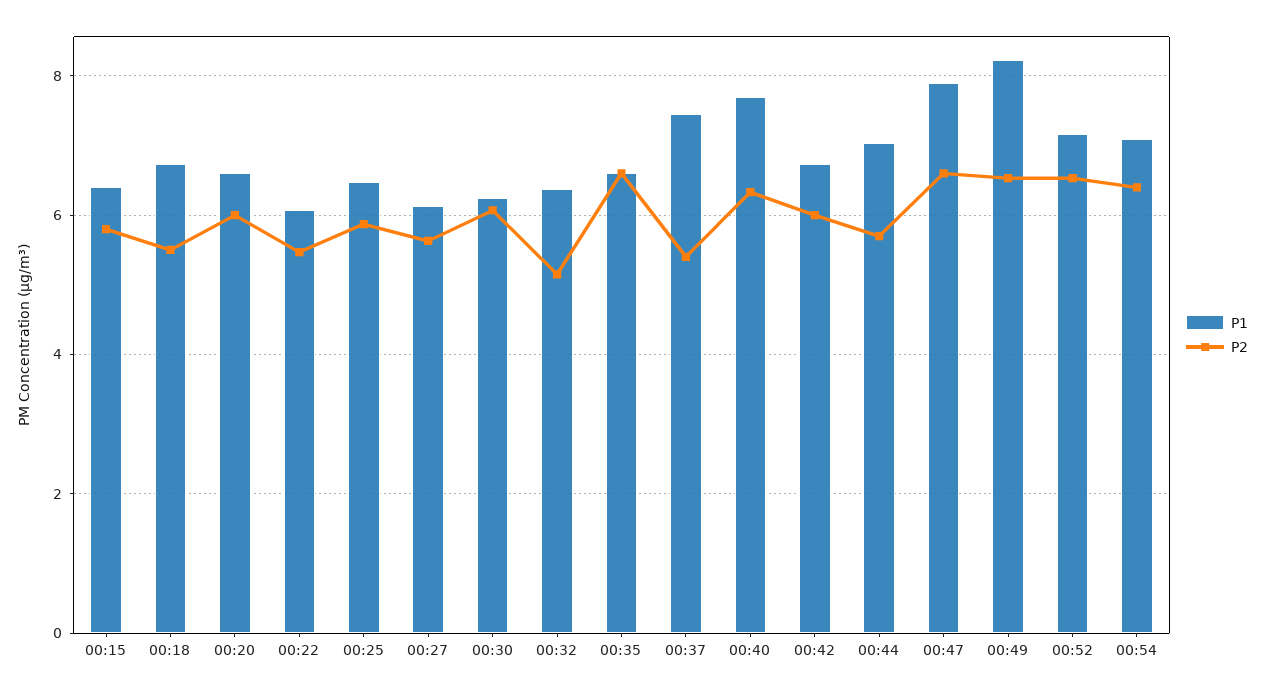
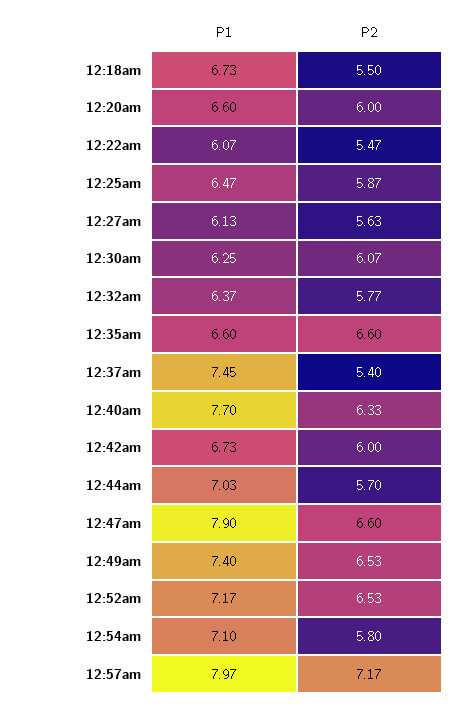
P1, 00:15: 6.4 -> none
P2, 00:15: 5.8 -> none
P2, 00:32: 5.2 -> 5.77
P1, 00:49: 8.2 -> 7.4
P2, 00:54: 6.4 -> 5.8
P1, 12:57am: none -> 7.97
P2, 12:57am: none -> 7.17

